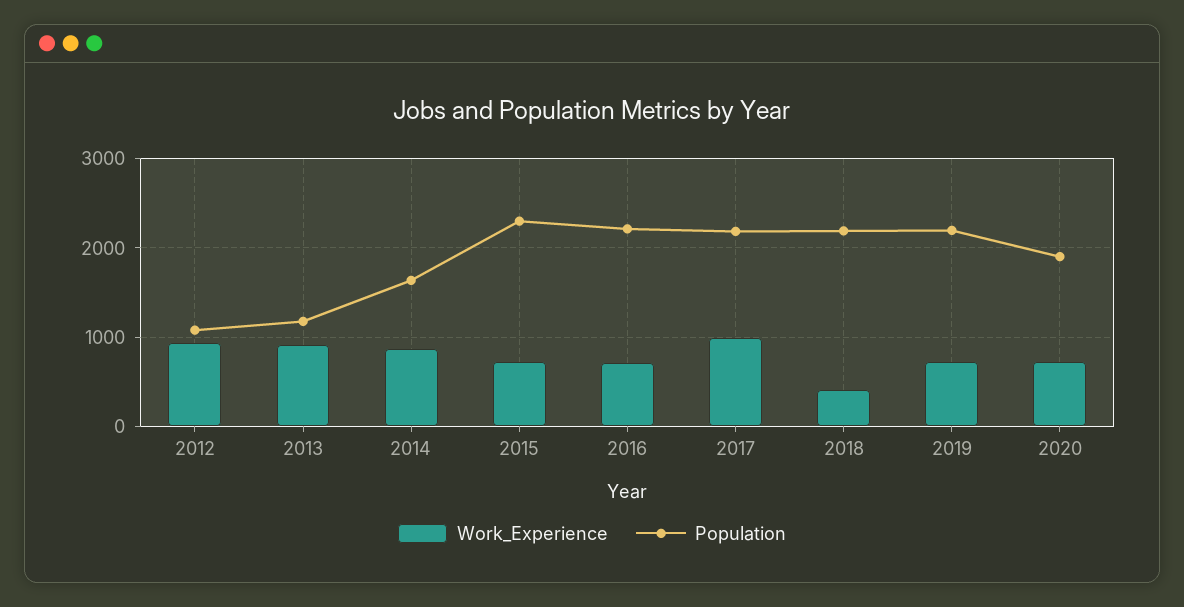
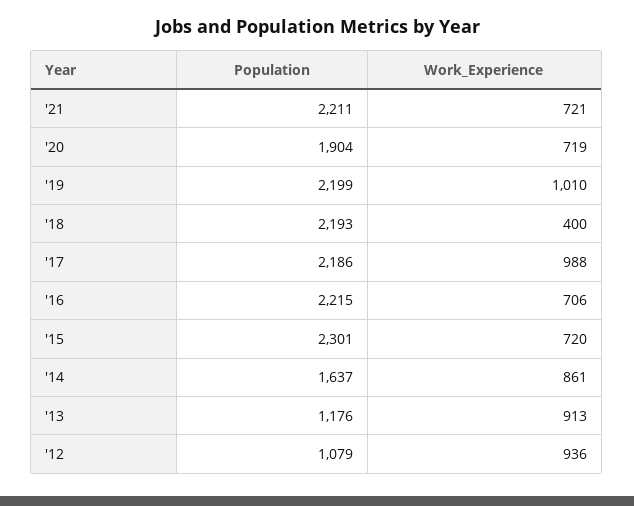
Work_Experience, 2019: 700 -> 1010
Population, '21: none -> 2211
Work_Experience, '21: none -> 721

